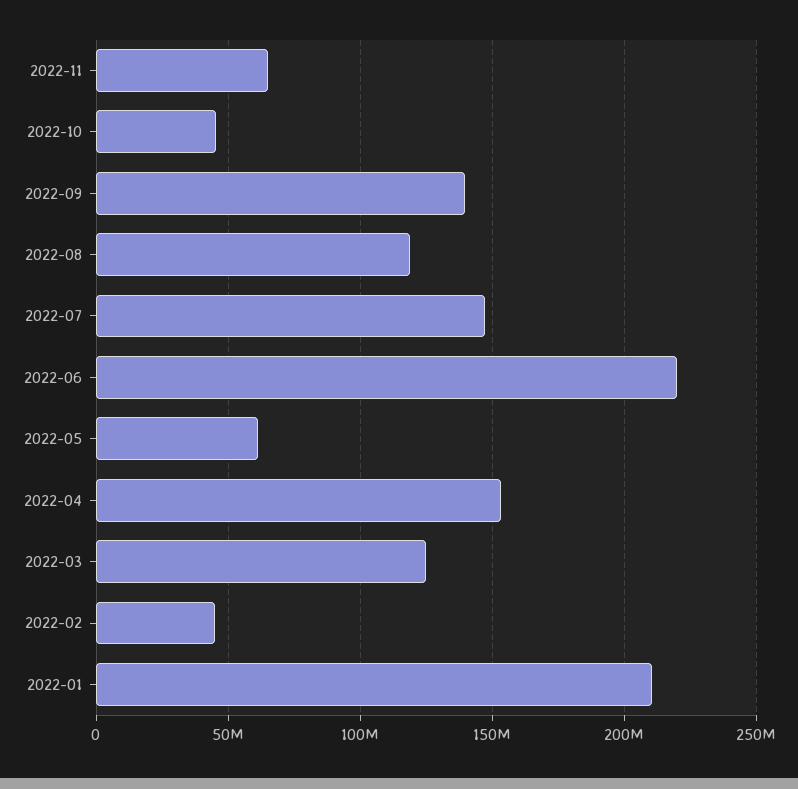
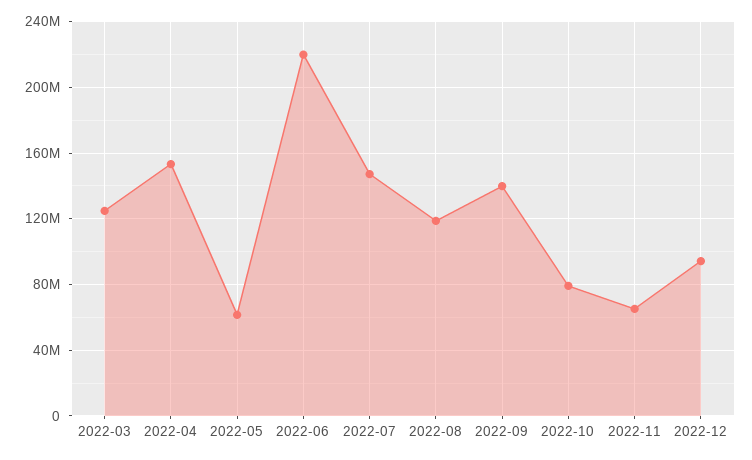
2022-10: 45000000 -> 80000000
2022-02: 45000000 -> none
2022-01: 210000000 -> none
2022-12: none -> 95000000

